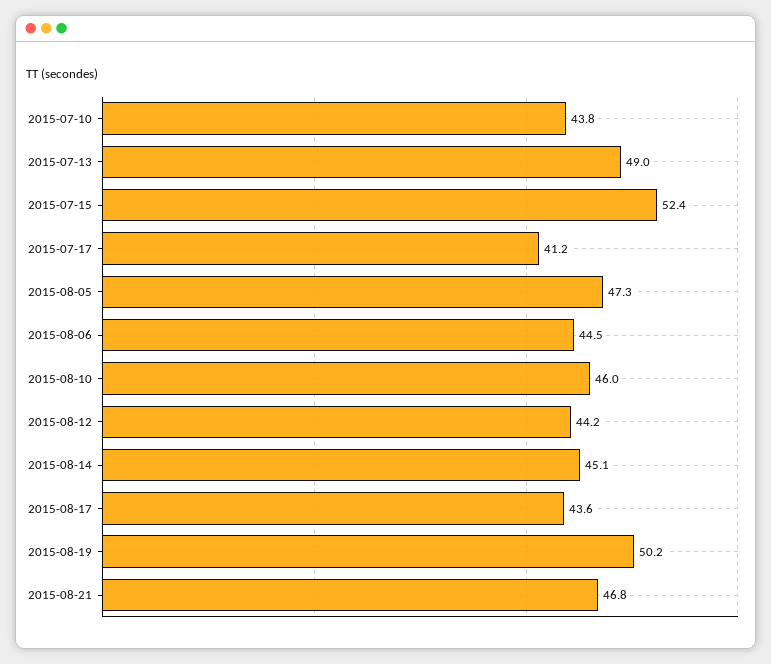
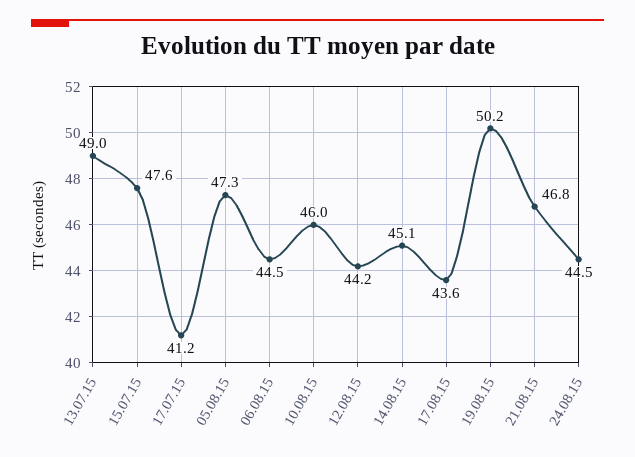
2015-07-10: 43.8 -> none
2015-07-15: 52.4 -> 47.6
24.08.15: none -> 44.5

